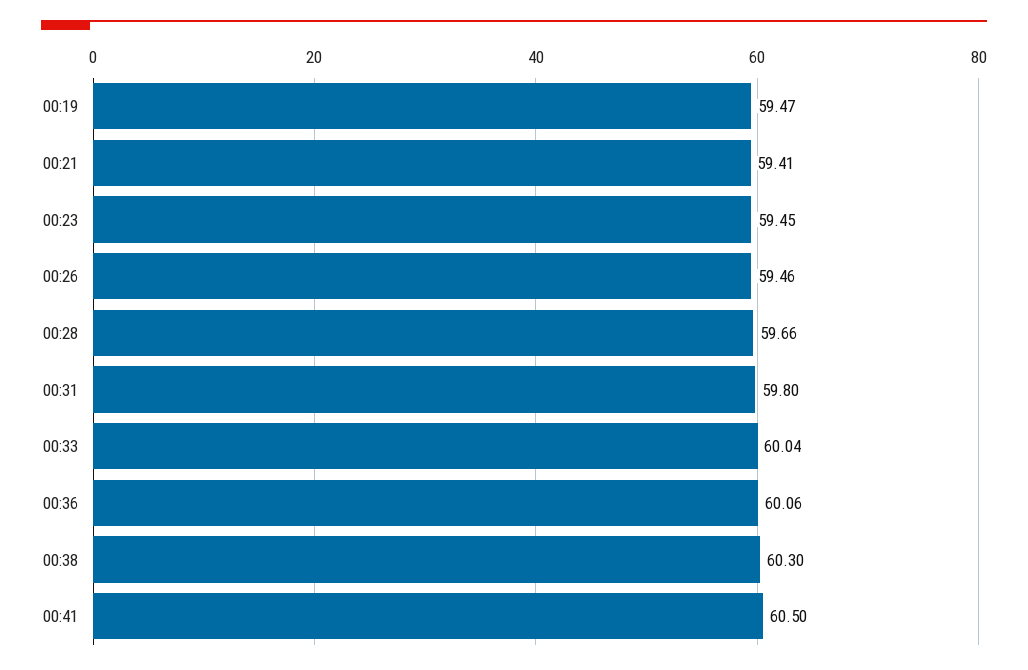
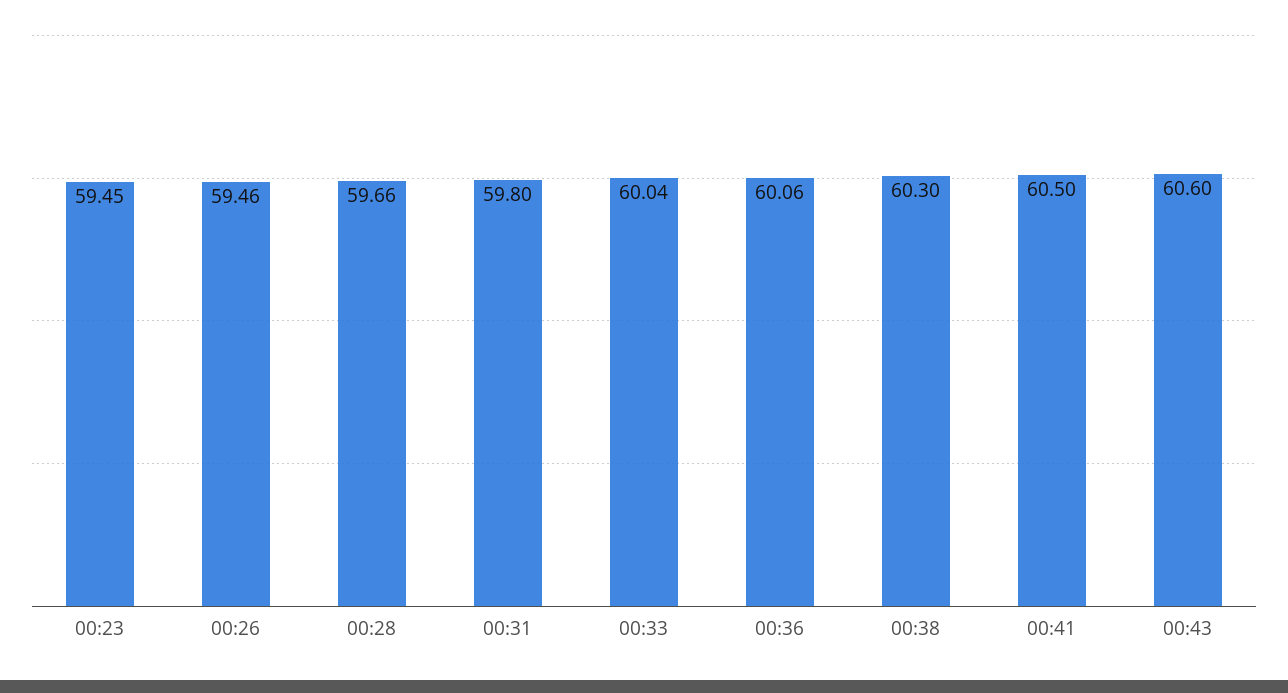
00:19: 59.47 -> none
00:21: 59.41 -> none
00:43: none -> 60.6

